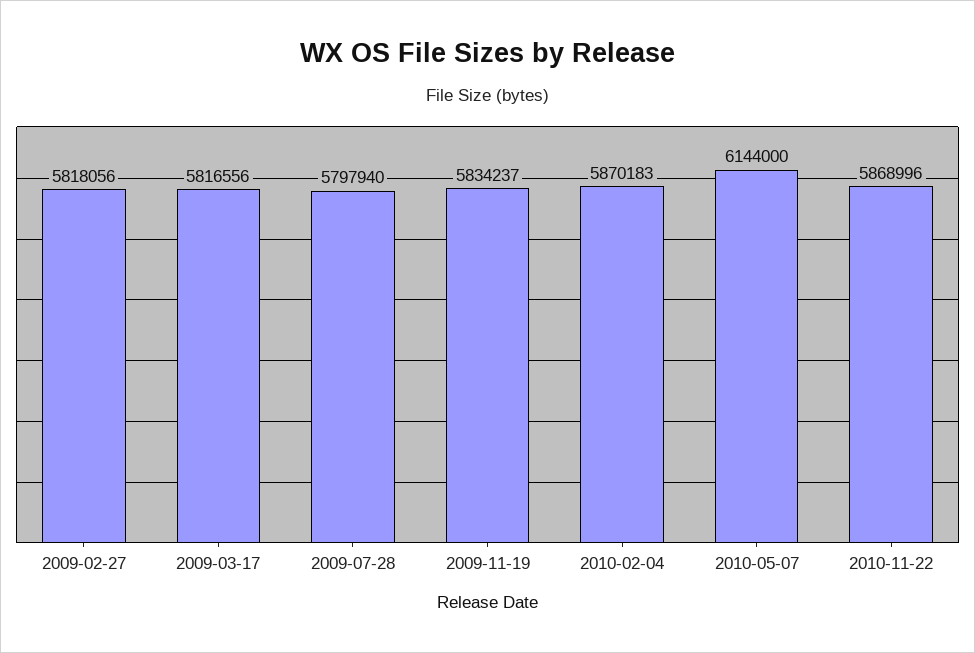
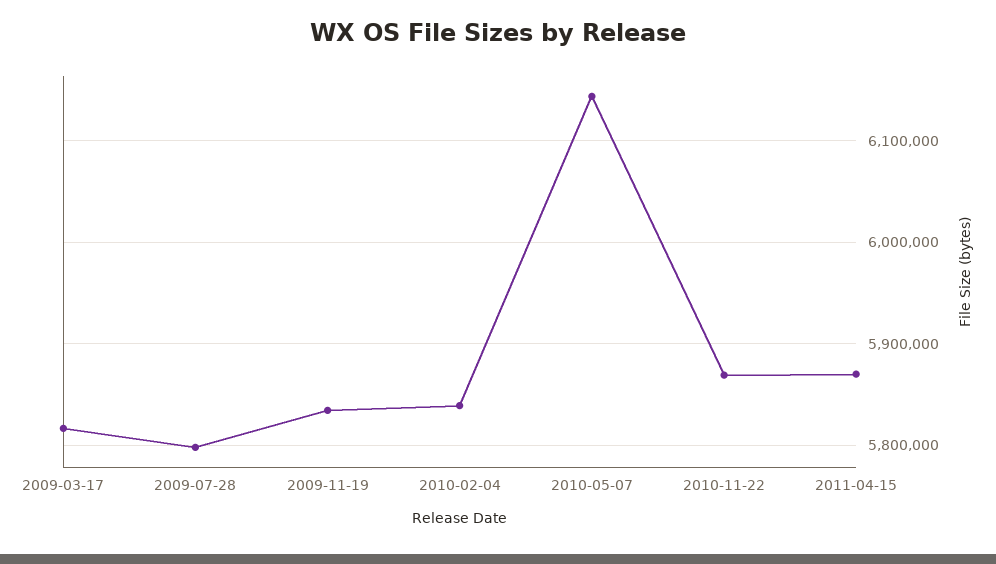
2009-02-27: 5818056 -> none
2010-02-04: 5870183 -> 5840000
2011-04-15: none -> 5870000

